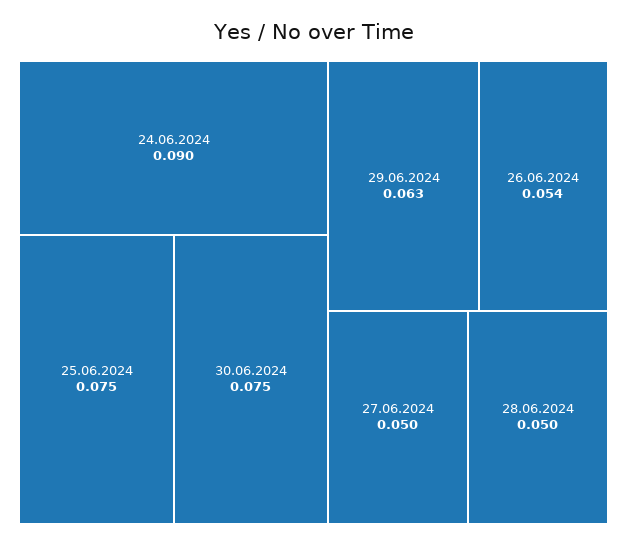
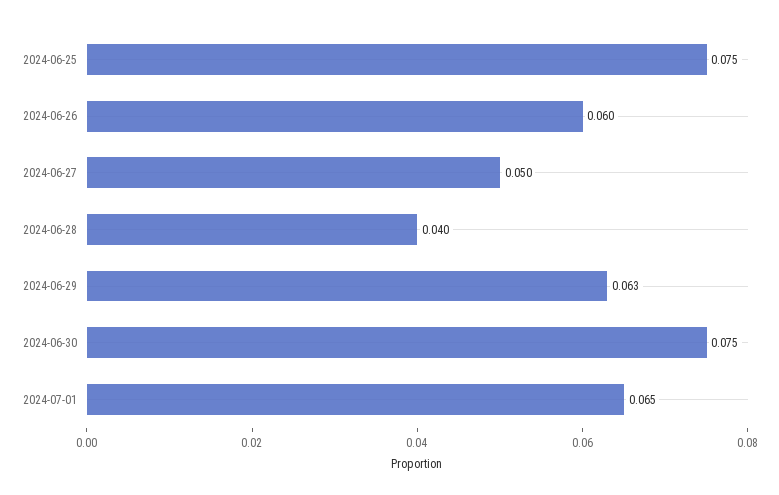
24.06.2024: 0.09 -> none
26.06.2024: 0.054 -> 0.06
28.06.2024: 0.05 -> 0.04
2024-07-01: none -> 0.065

